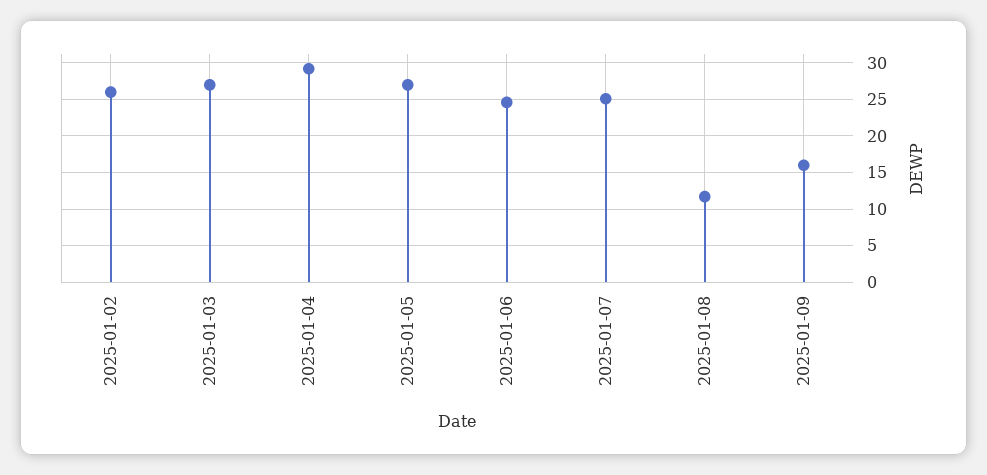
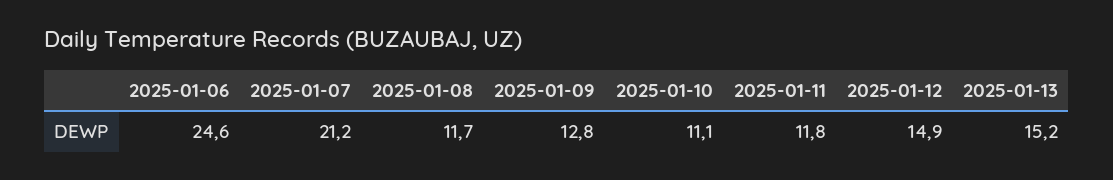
2025-01-02: 26 -> none
2025-01-03: 27 -> none
2025-01-04: 29 -> none
2025-01-05: 27 -> none
2025-01-07: 25 -> 21.2
2025-01-09: 16 -> 12.8
2025-01-10: none -> 11.1
2025-01-11: none -> 11.8
2025-01-12: none -> 14.9
2025-01-13: none -> 15.2

